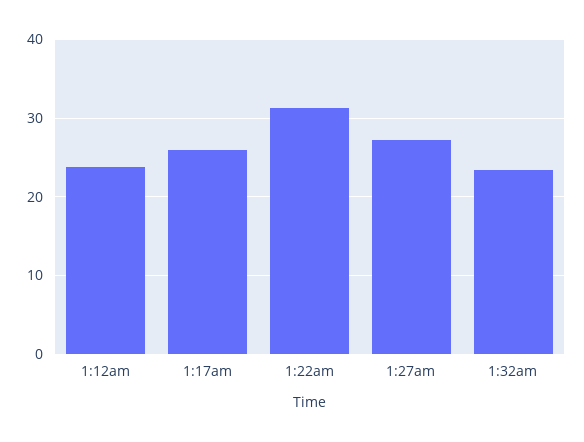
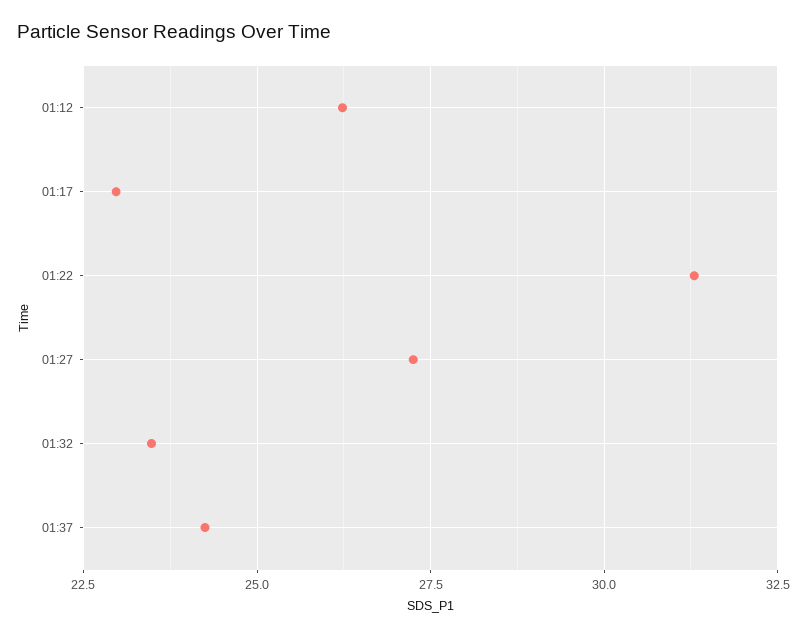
1:12am: 24 -> 26.25
1:17am: 26 -> 23
01:37: none -> 24.25

